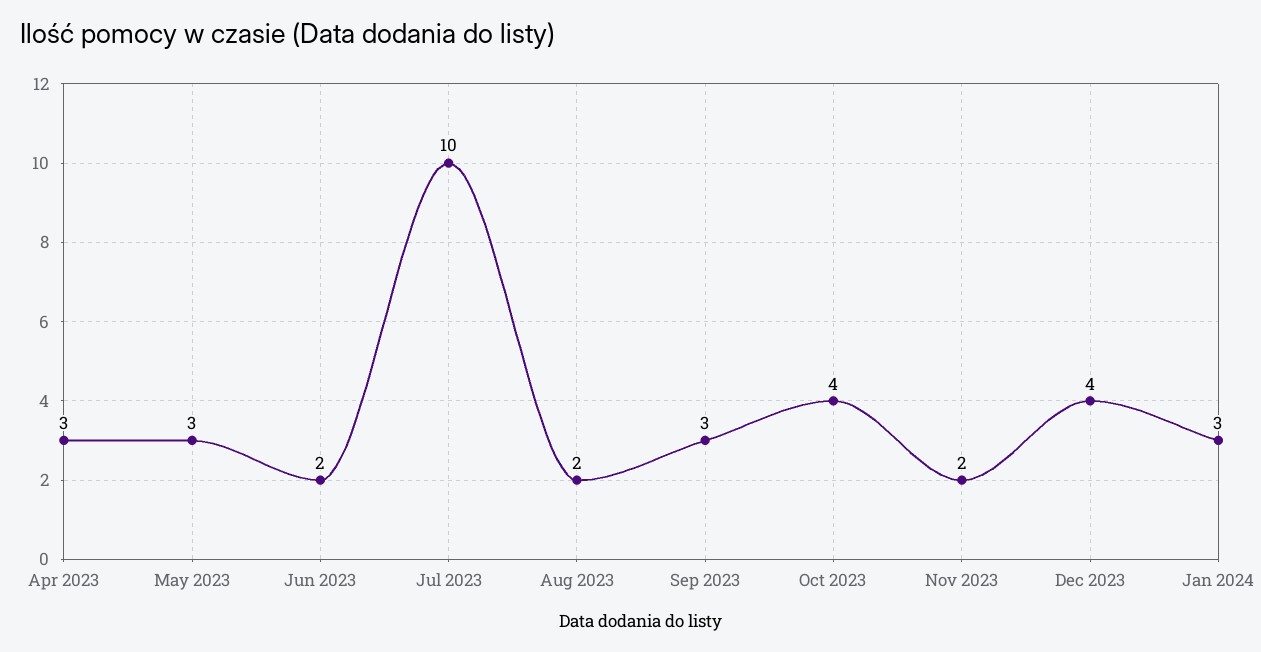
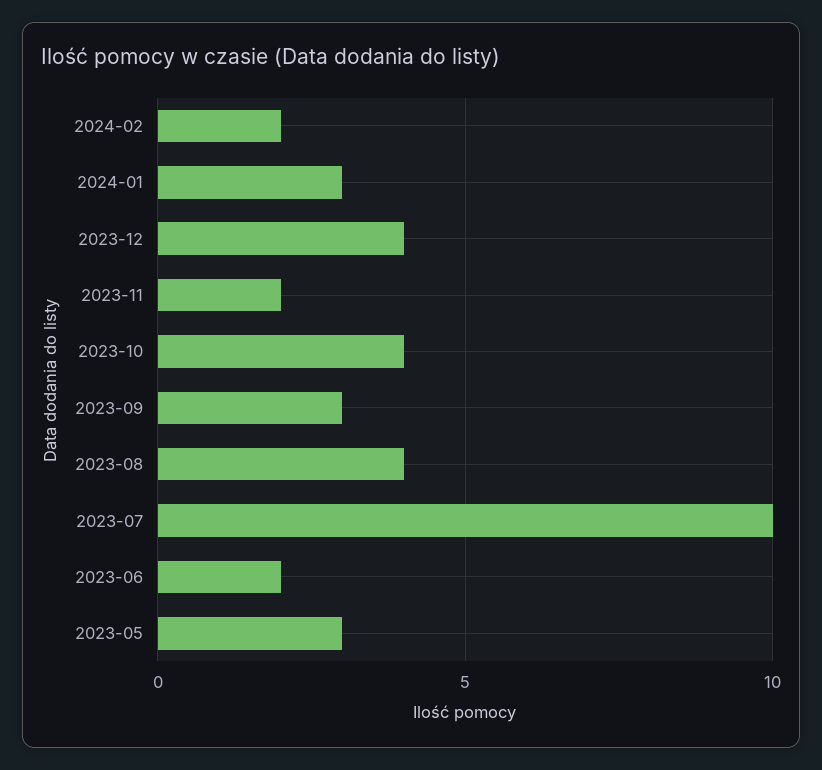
Apr 2023: 3 -> none
Aug 2023: 2 -> 4
2024-02: none -> 2

